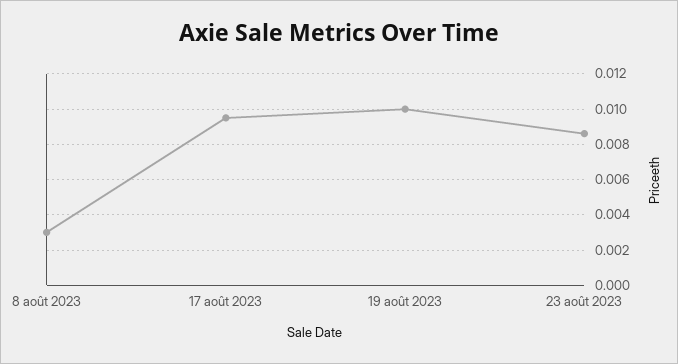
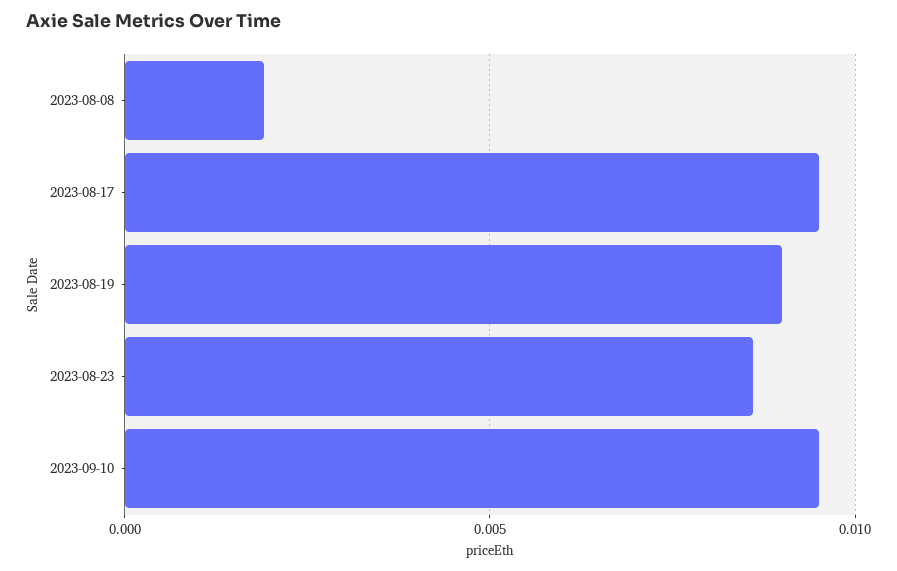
8 août 2023: 0.003 -> 0.002
19 août 2023: 0.01 -> 0.009
2023-09-10: none -> 0.0095

